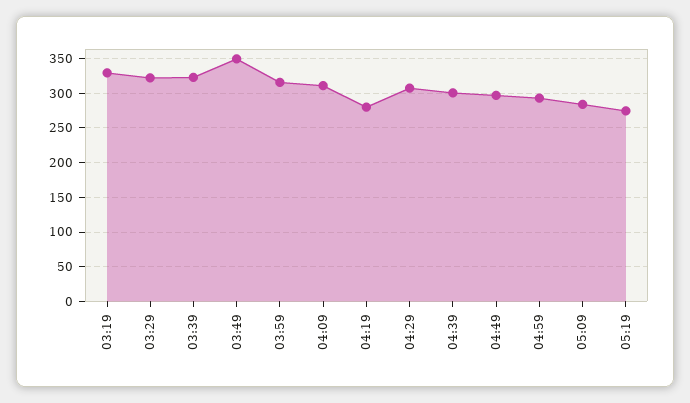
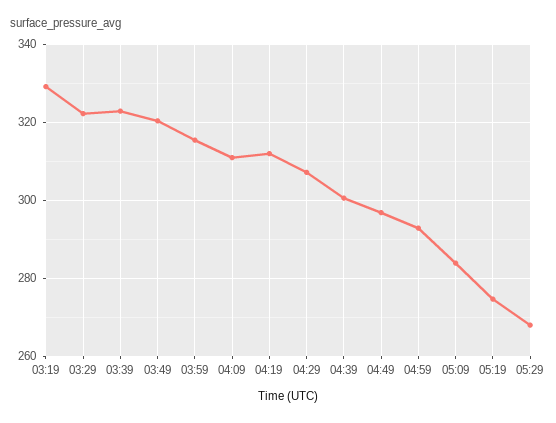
03:49: 350 -> 320
04:19: 280 -> 312
05:29: none -> 268

